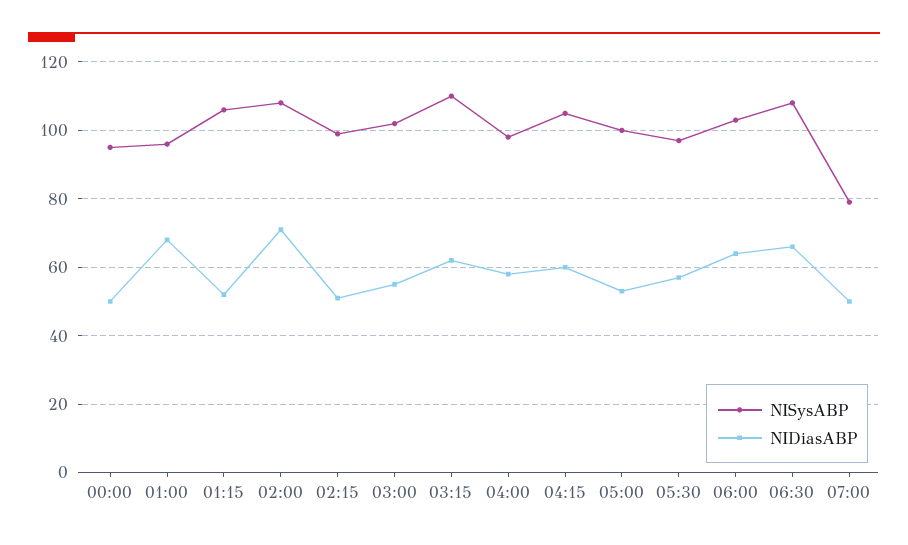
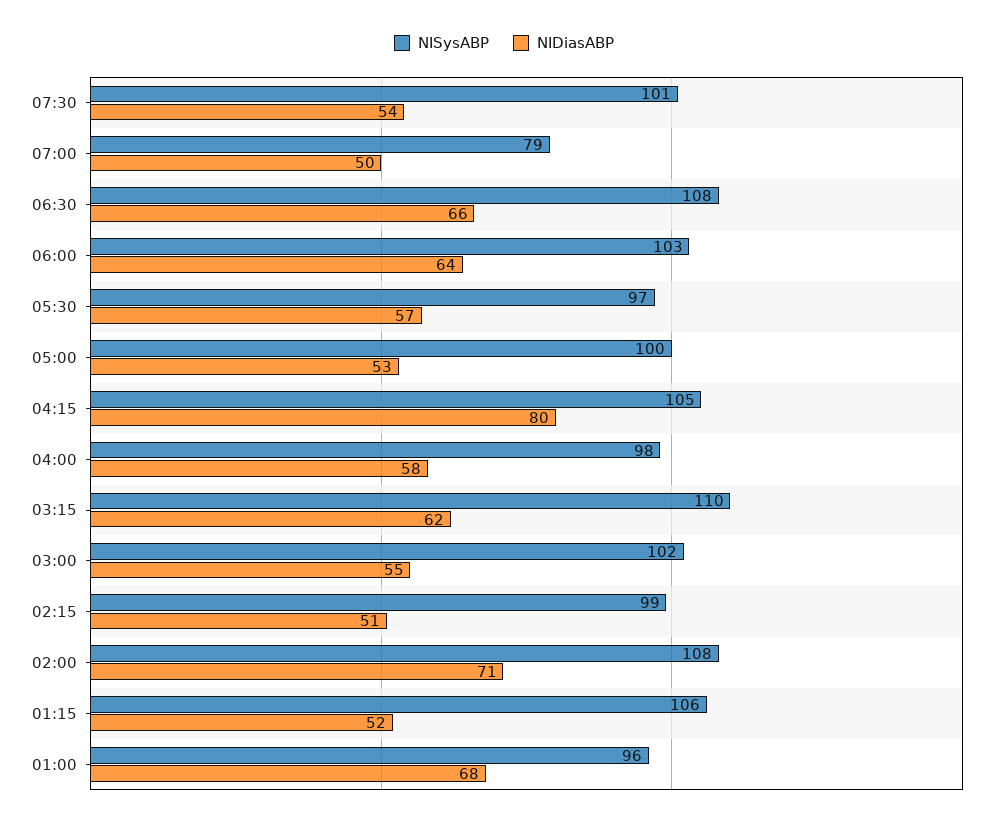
NISysABP, 00:00: 95 -> none
NIDiasABP, 00:00: 50 -> none
NIDiasABP, 04:15: 60 -> 80
NISysABP, 07:30: none -> 101
NIDiasABP, 07:30: none -> 54

